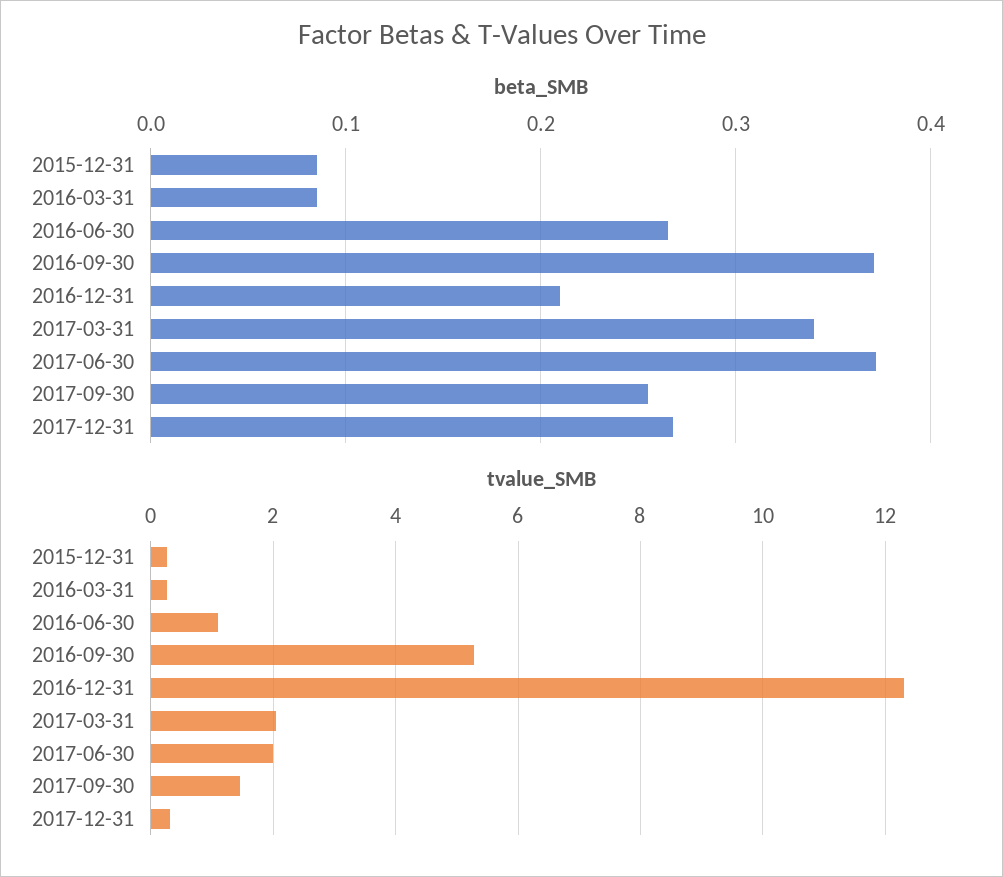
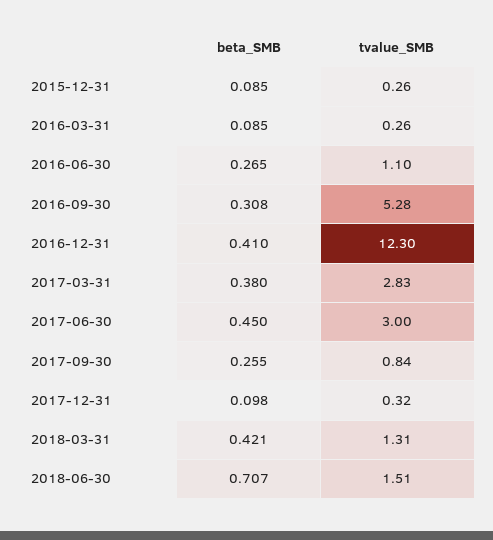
beta_SMB, 2016-09-30: 0.37 -> 0.308
beta_SMB, 2016-12-31: 0.21 -> 0.41
beta_SMB, 2017-03-31: 0.34 -> 0.38
beta_SMB, 2017-06-30: 0.37 -> 0.45
beta_SMB, 2017-12-31: 0.27 -> 0.098
tvalue_SMB, 2017-03-31: 2 -> 2.83
tvalue_SMB, 2017-06-30: 2 -> 3
tvalue_SMB, 2017-09-30: 1.4 -> 0.84
beta_SMB, 2018-03-31: none -> 0.421
tvalue_SMB, 2018-03-31: none -> 1.31
beta_SMB, 2018-06-30: none -> 0.707
tvalue_SMB, 2018-06-30: none -> 1.51

